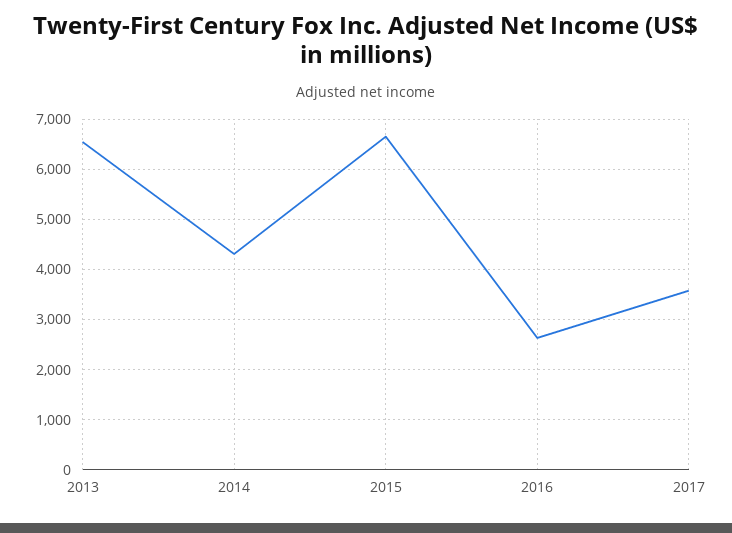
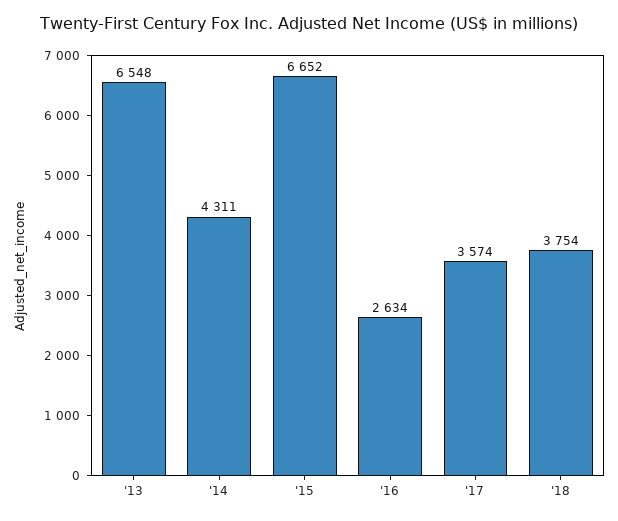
'18: none -> 3754

